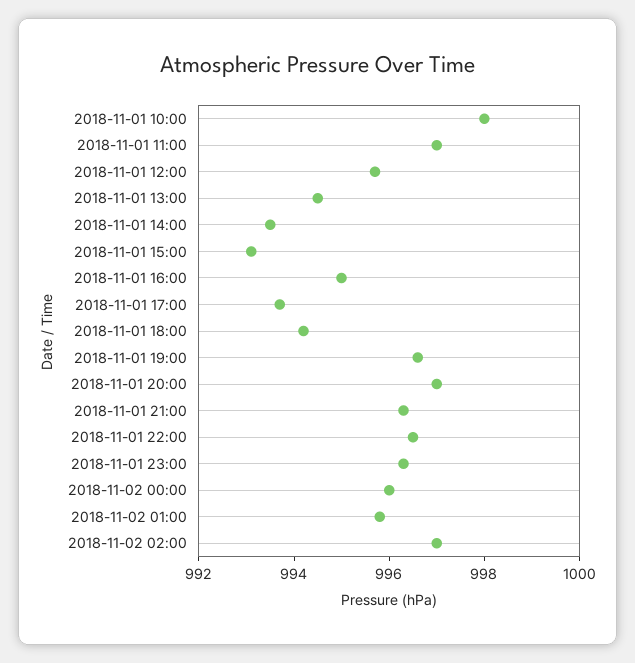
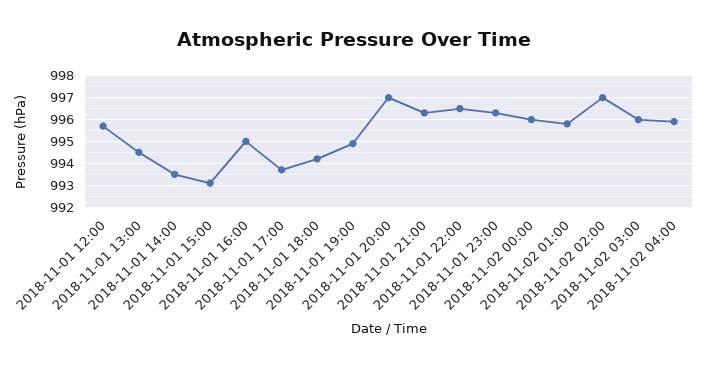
2018-11-01 10:00: 998 -> none
2018-11-01 11:00: 997 -> none
2018-11-01 19:00: 996.5 -> 995
2018-11-02 03:00: none -> 996
2018-11-02 04:00: none -> 996

